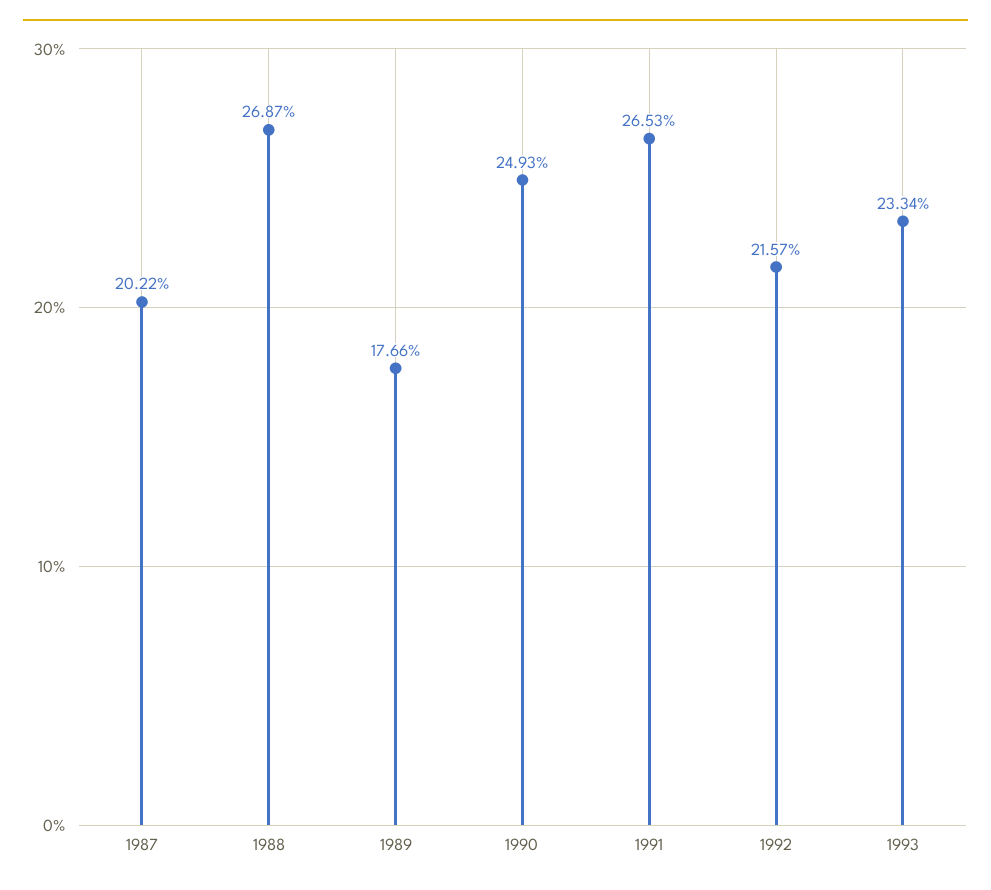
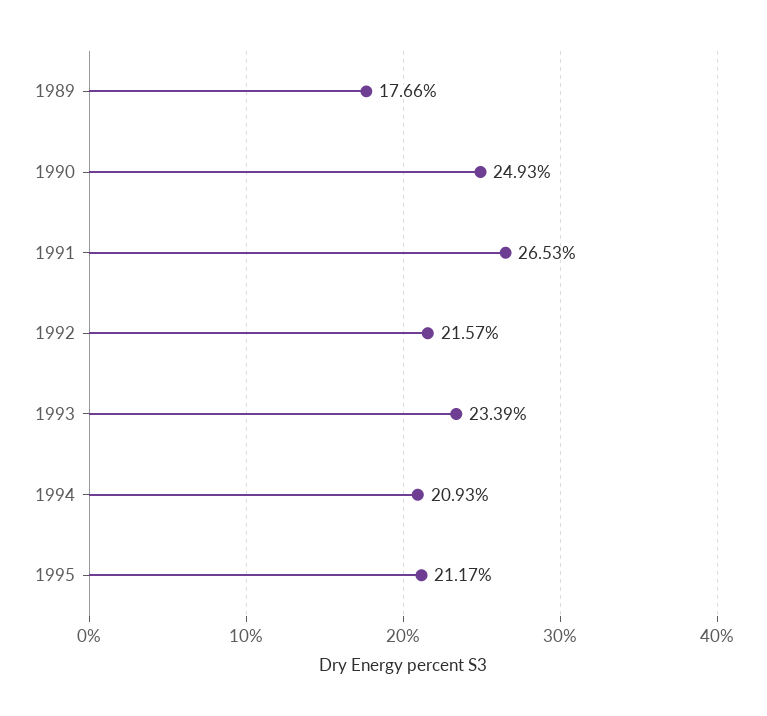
1987: 20.22 -> none
1988: 26.87 -> none
1993: 23.34 -> 23.39
1994: none -> 20.93
1995: none -> 21.17

